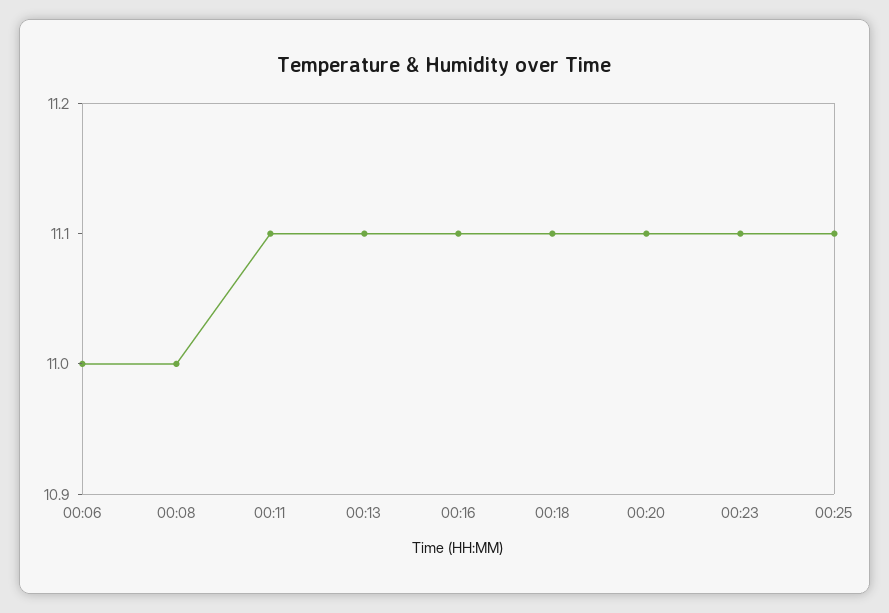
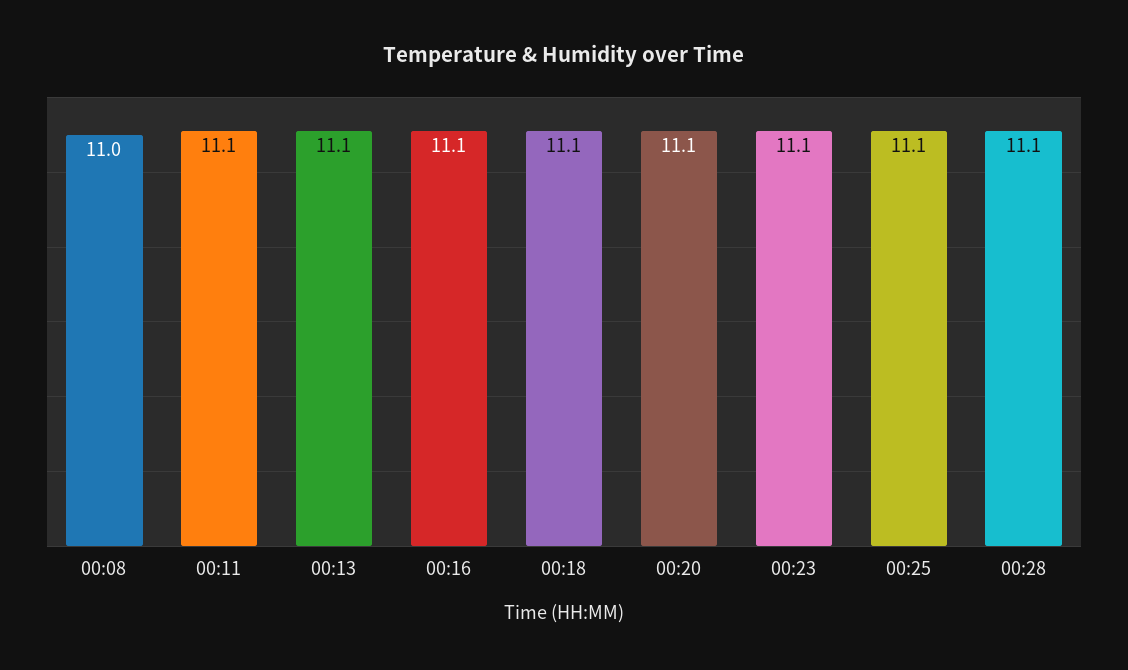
00:06: 11 -> none
00:28: none -> 11.1

